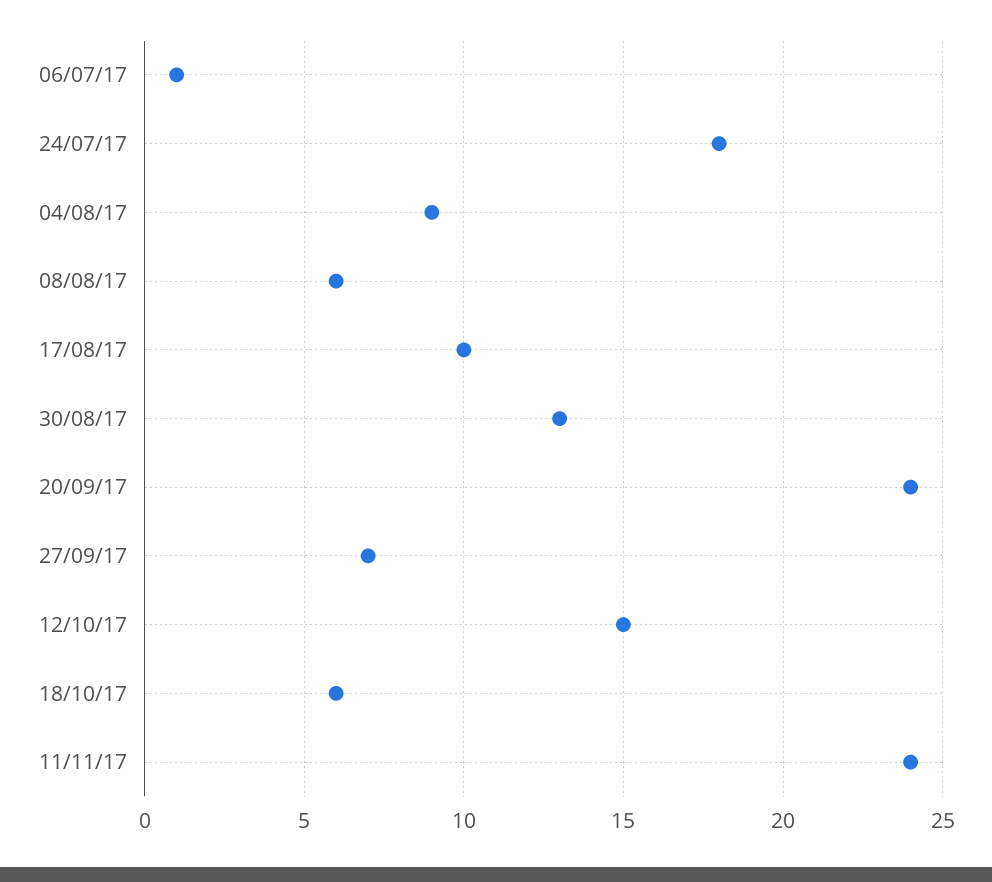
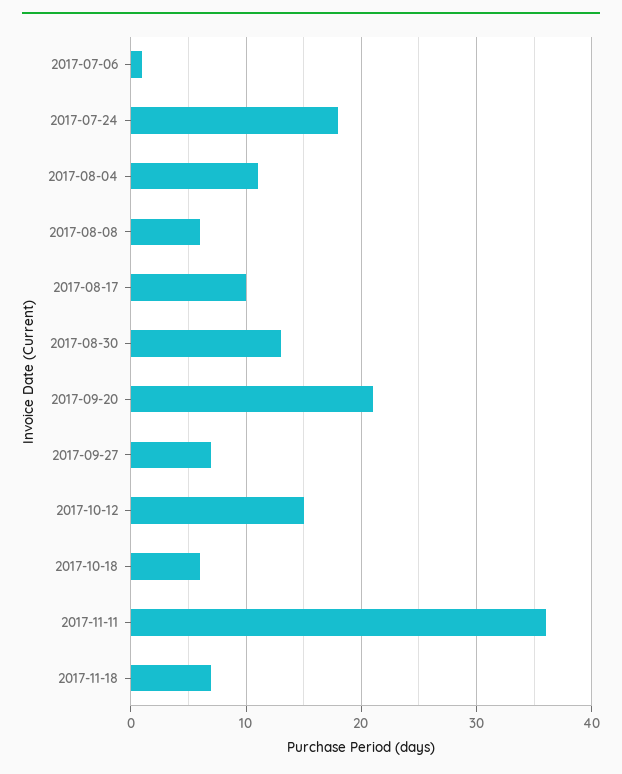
04/08/17: 9 -> 11
20/09/17: 24 -> 21
11/11/17: 24 -> 36
2017-11-18: none -> 7

